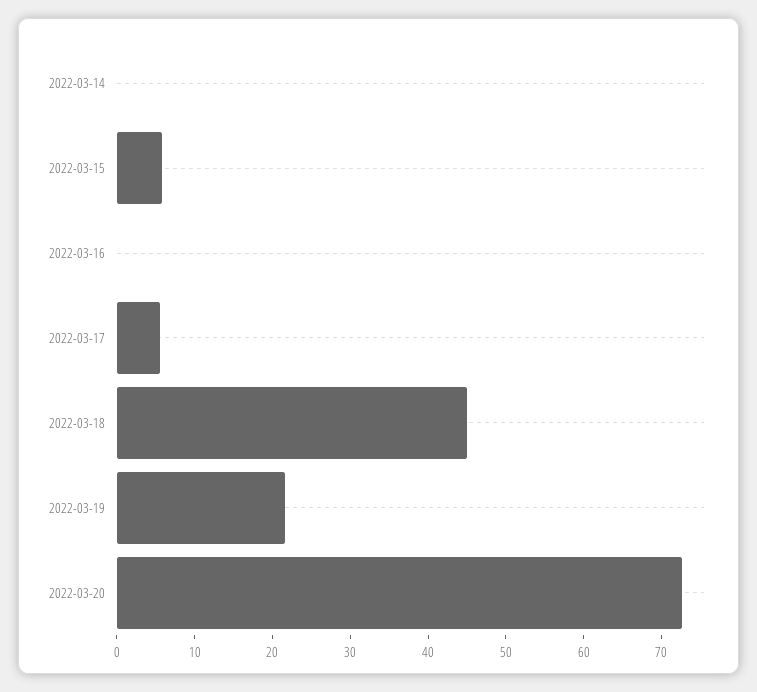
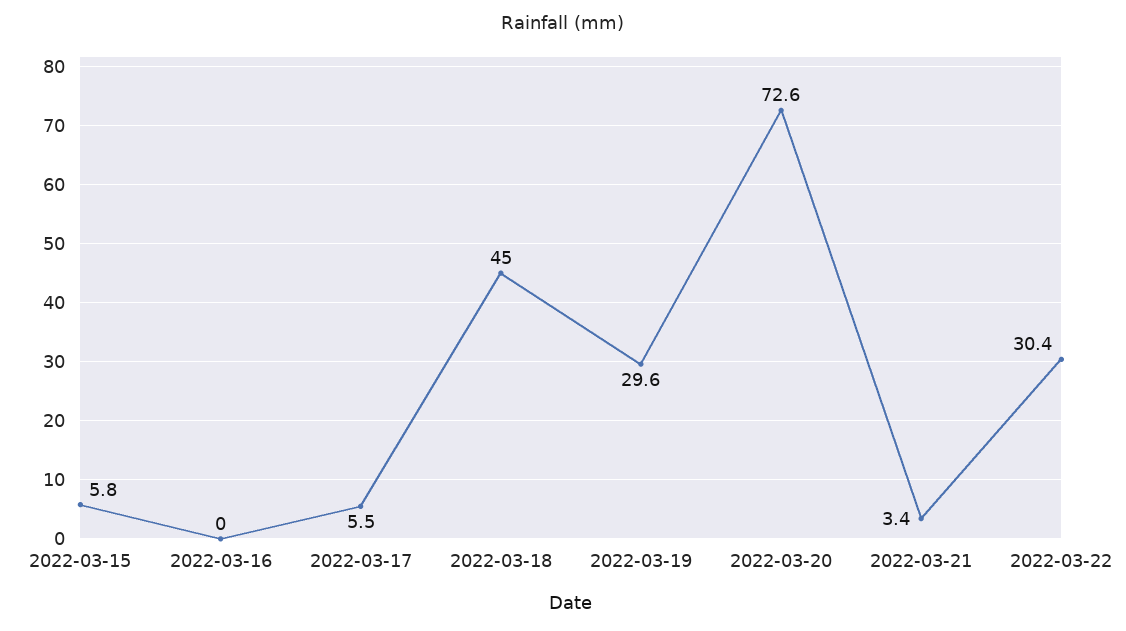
2022-03-14: 0 -> none
2022-03-19: 22 -> 29.6
2022-03-21: none -> 3.4
2022-03-22: none -> 30.4

